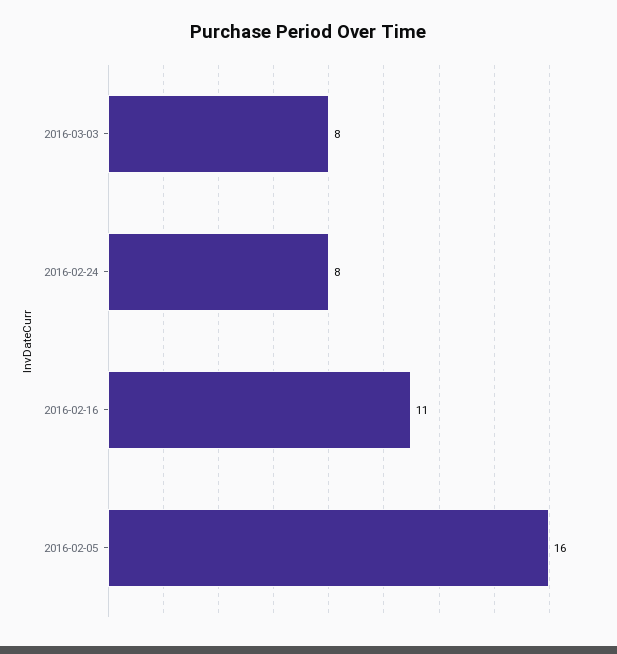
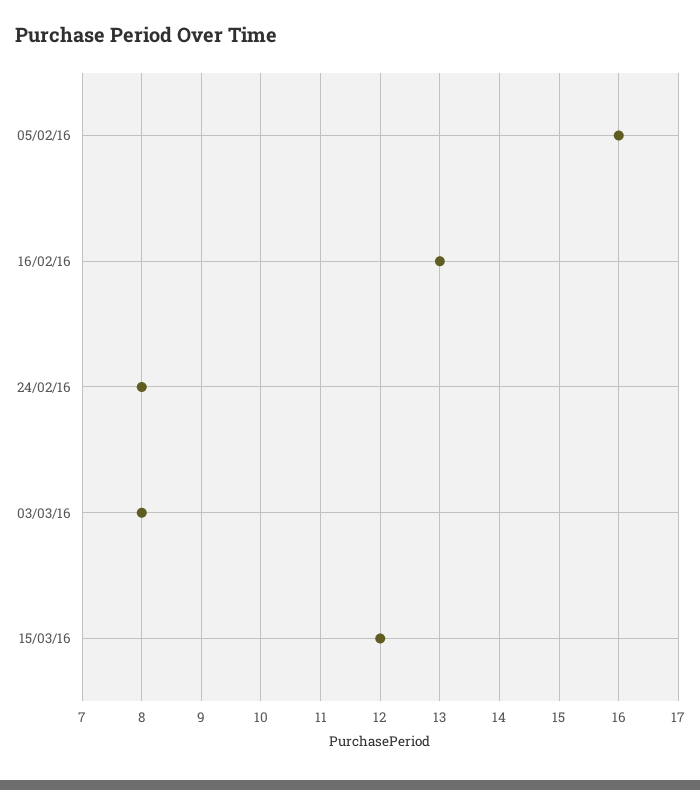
2016-02-16: 11 -> 13
15/03/16: none -> 12

